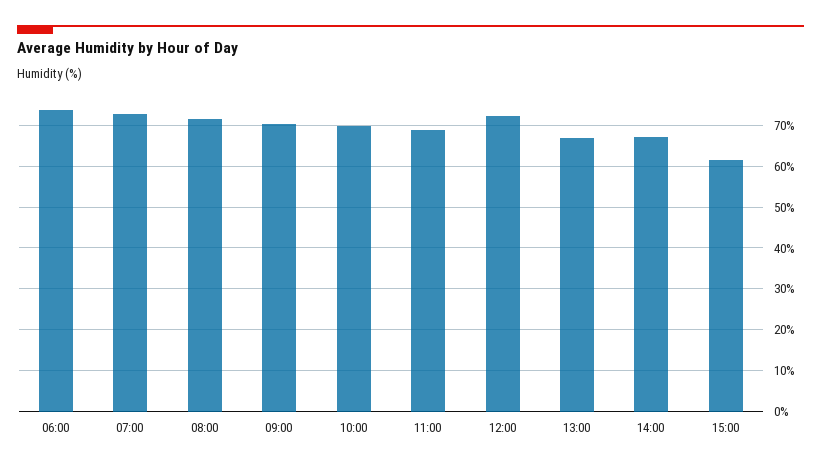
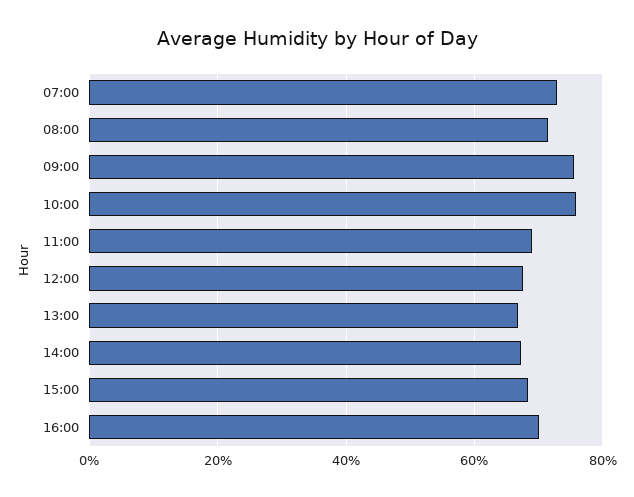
06:00: 74 -> none
09:00: 70 -> 76
10:00: 70 -> 76
12:00: 72 -> 68
15:00: 62 -> 68
16:00: none -> 70

